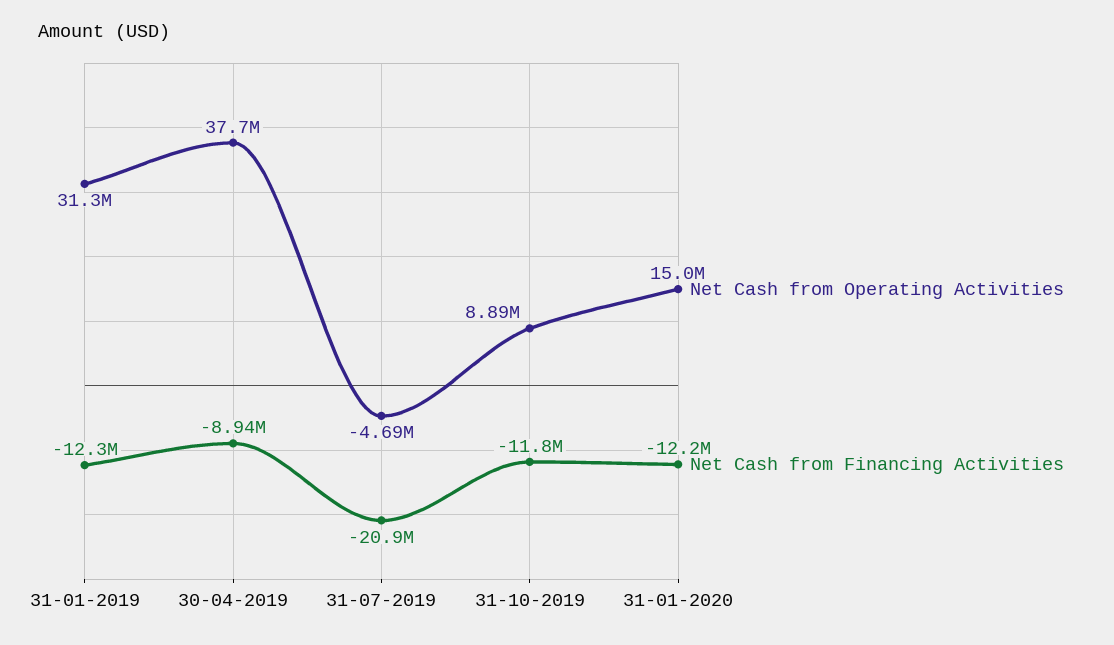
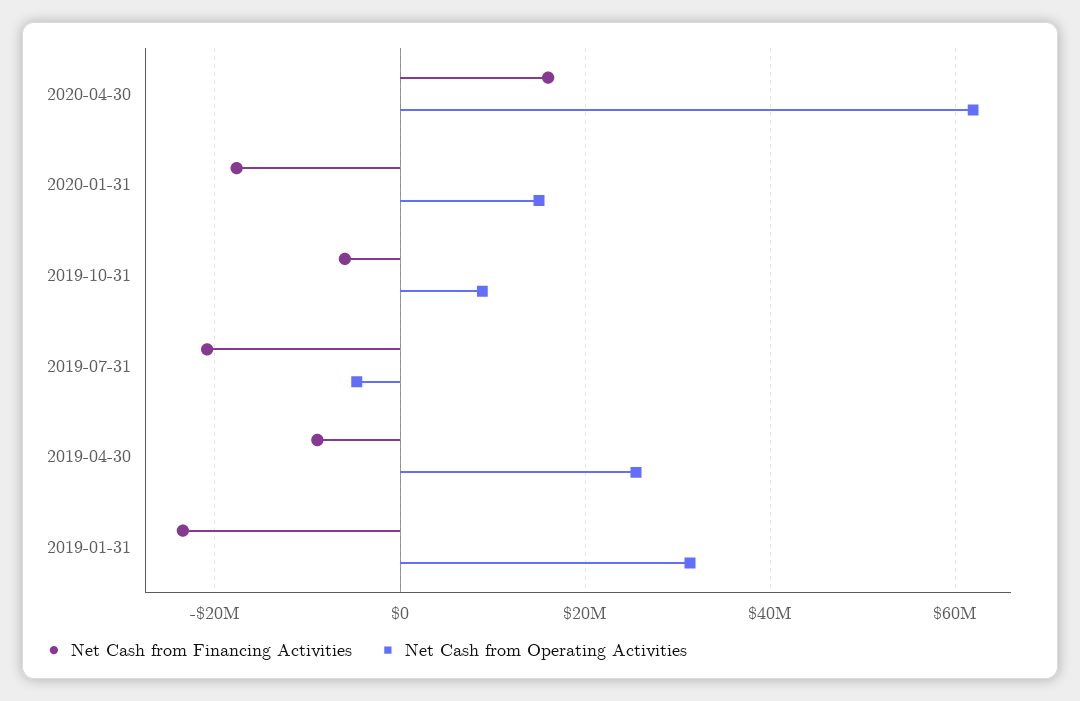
Net Cash from Financing Activities, 31-01-2019: -12300000 -> -24000000
Net Cash from Operating Activities, 30-04-2019: 37700000 -> 26000000
Net Cash from Financing Activities, 31-10-2019: -11800000 -> -6000000
Net Cash from Financing Activities, 31-01-2020: -12200000 -> -18000000
Net Cash from Financing Activities, 2020-04-30: none -> 16000000
Net Cash from Operating Activities, 2020-04-30: none -> 62000000

